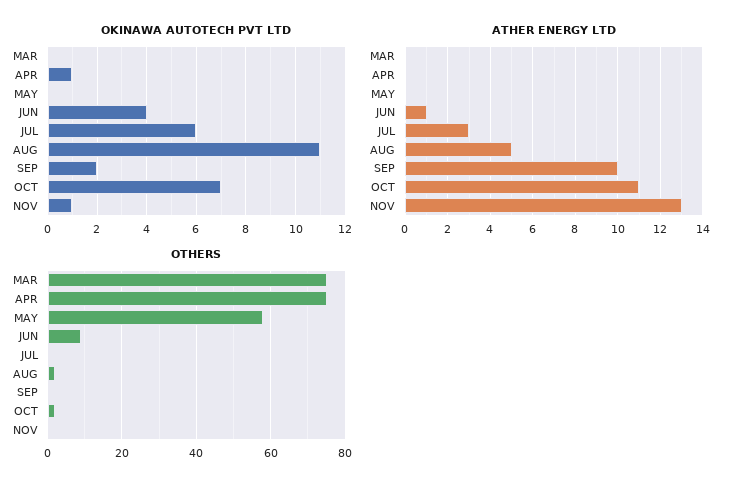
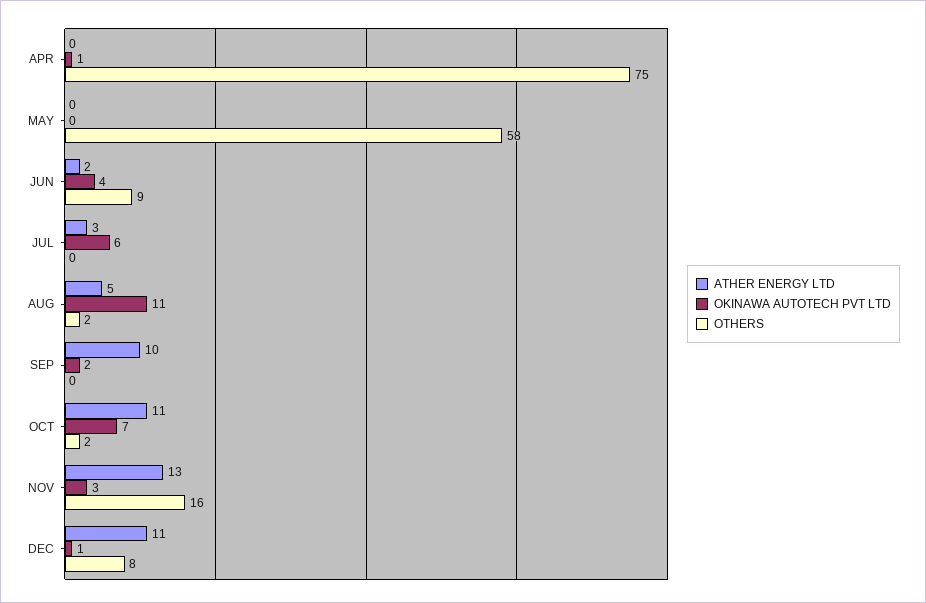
OKINAWA AUTOTECH PVT LTD, MAR: 0 -> none
OKINAWA AUTOTECH PVT LTD, NOV: 1 -> 3
ATHER ENERGY LTD, MAR: 0 -> none
ATHER ENERGY LTD, JUN: 1 -> 2
OTHERS, MAR: 75 -> none
OTHERS, NOV: 0 -> 16
ATHER ENERGY LTD, DEC: none -> 11
OKINAWA AUTOTECH PVT LTD, DEC: none -> 1
OTHERS, DEC: none -> 8

